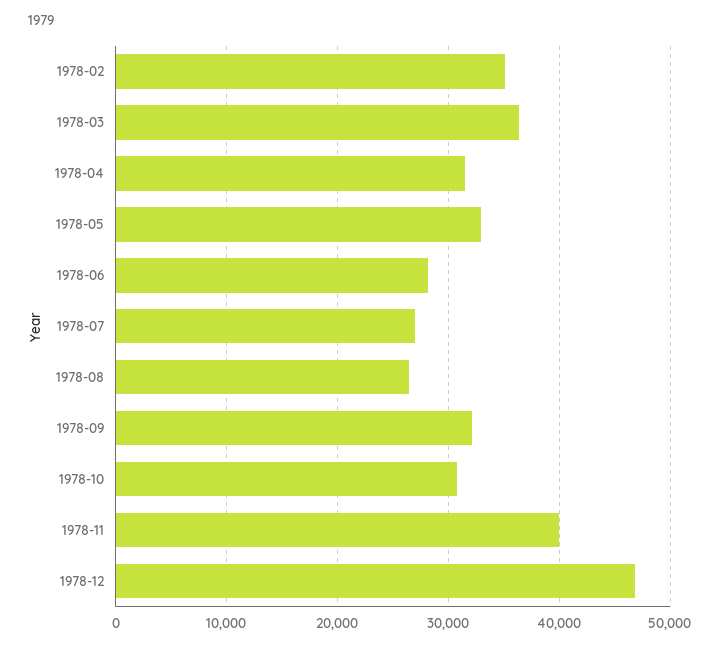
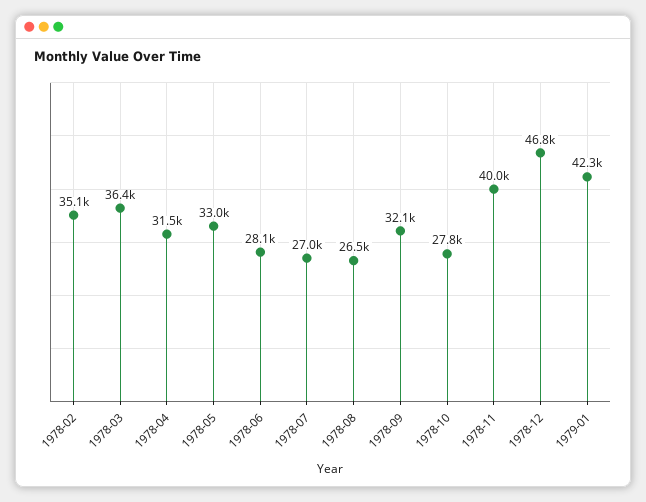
1978-10: 31000 -> 27800
1979-01: none -> 42300

